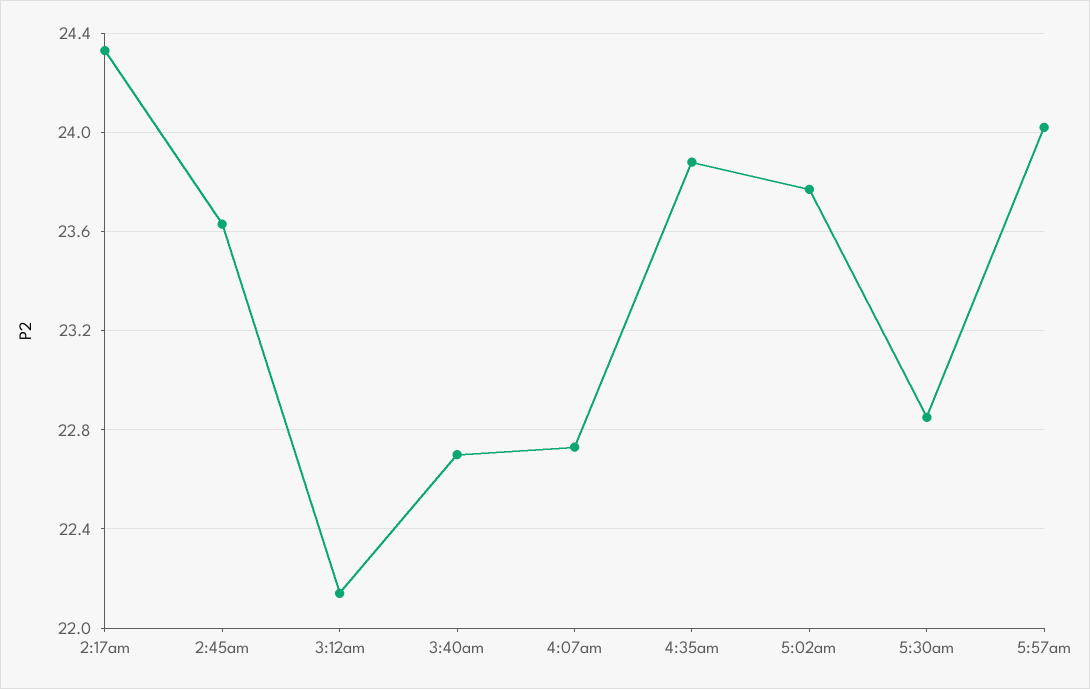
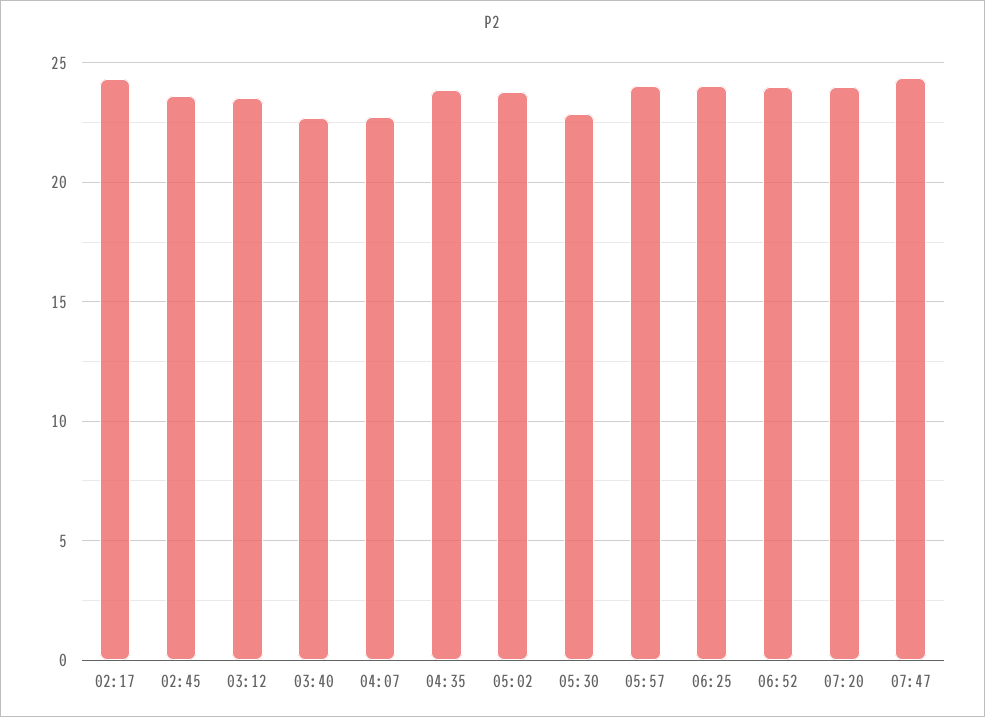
3:12am: 22.15 -> 23.5
06:25: none -> 24
06:52: none -> 24
07:20: none -> 24
07:47: none -> 24.5

